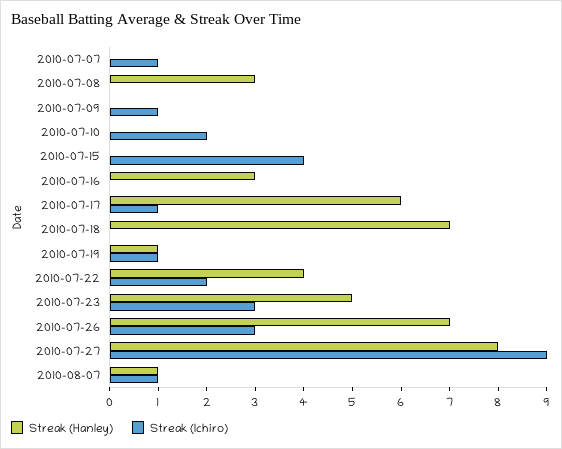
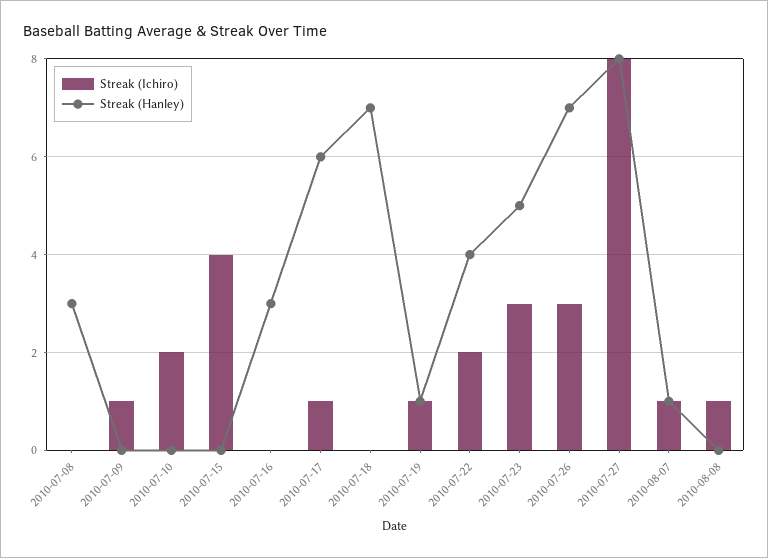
Streak (Hanley), 2010-07-07: 0 -> none
Streak (Ichiro), 2010-07-07: 1 -> none
Streak (Ichiro), 2010-07-27: 9 -> 8
Streak (Ichiro), 2010-08-08: none -> 1
Streak (Hanley), 2010-08-08: none -> 0

